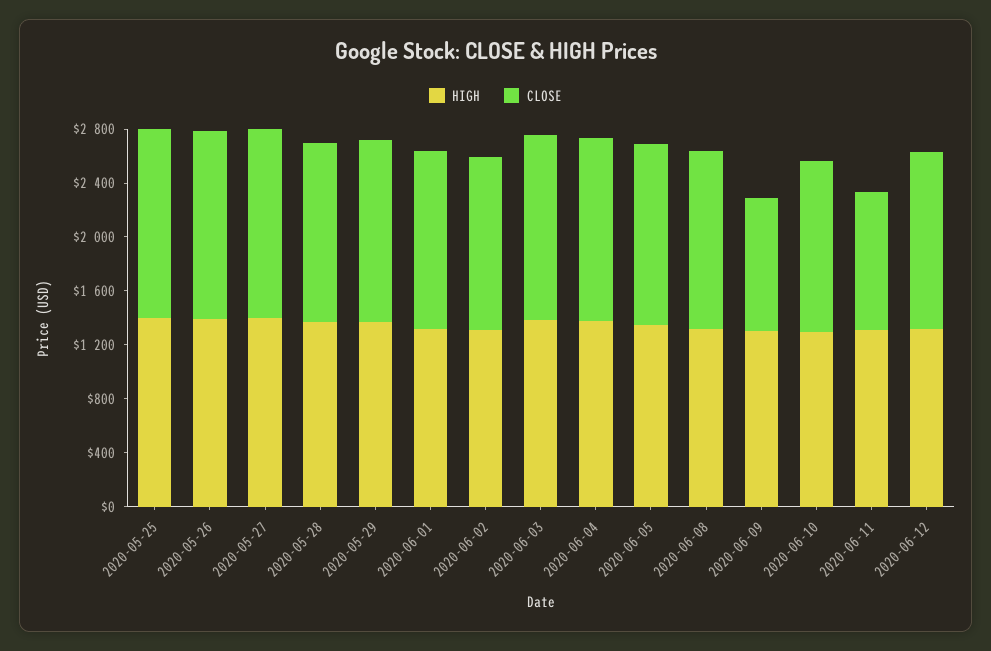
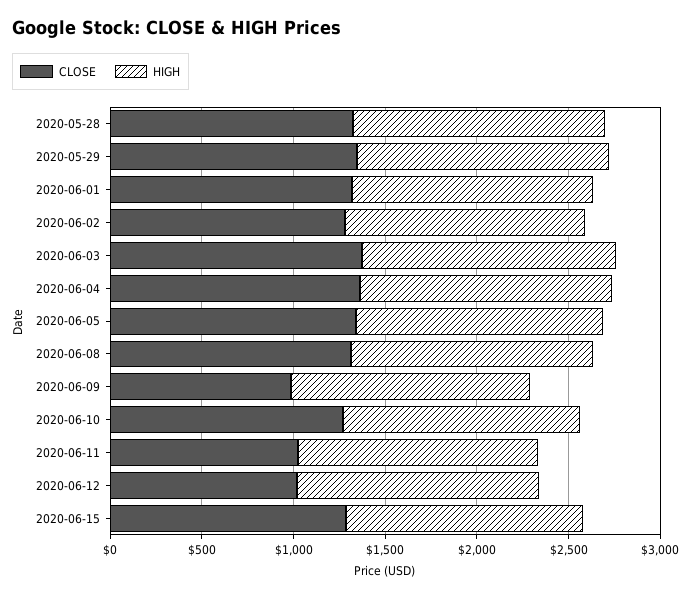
HIGH, 2020-05-25: 1400 -> none
CLOSE, 2020-05-25: 1400 -> none
HIGH, 2020-05-26: 1400 -> none
CLOSE, 2020-05-26: 1400 -> none
HIGH, 2020-05-27: 1400 -> none
CLOSE, 2020-05-27: 1400 -> none
CLOSE, 2020-06-12: 1300 -> 1000
CLOSE, 2020-06-15: none -> 1300
HIGH, 2020-06-15: none -> 1300

